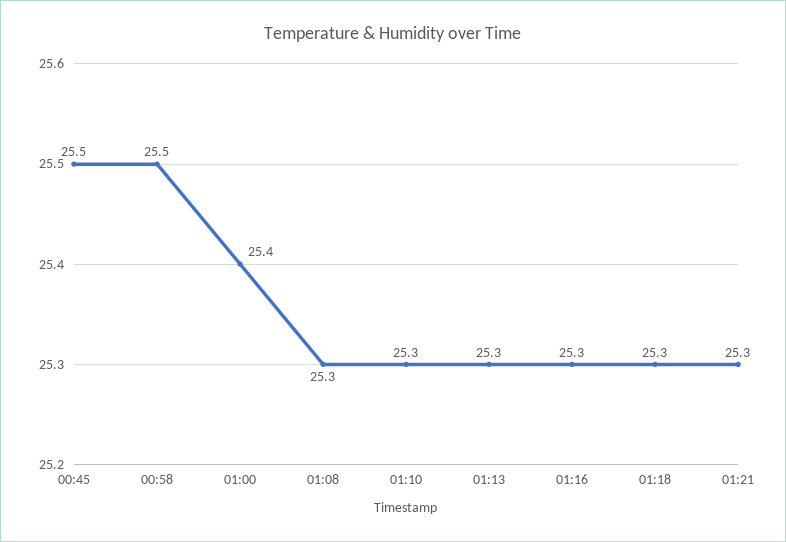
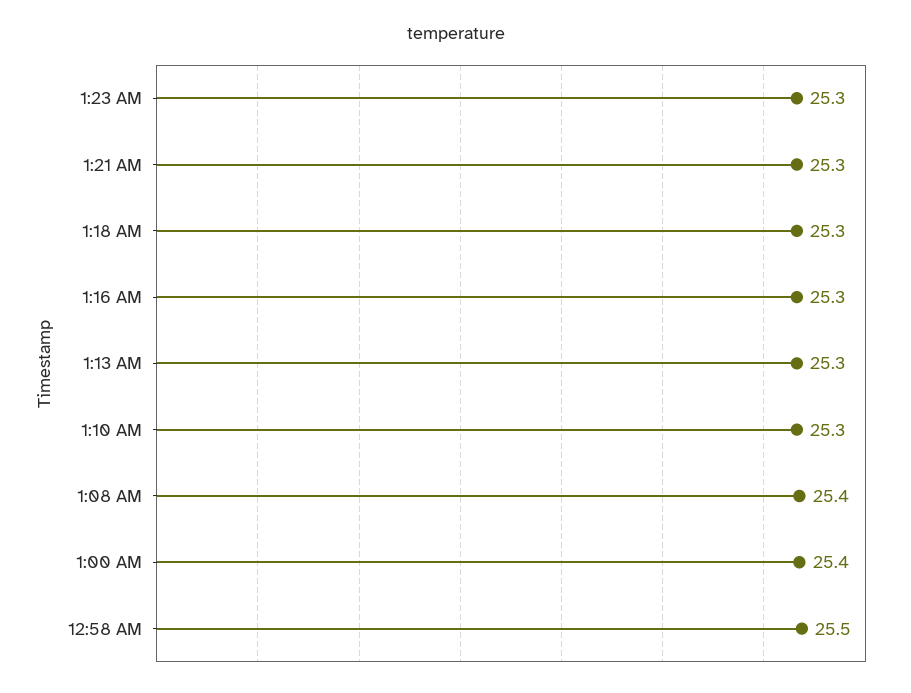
00:45: 25.5 -> none
01:08: 25.3 -> 25.4
1:23 AM: none -> 25.3

